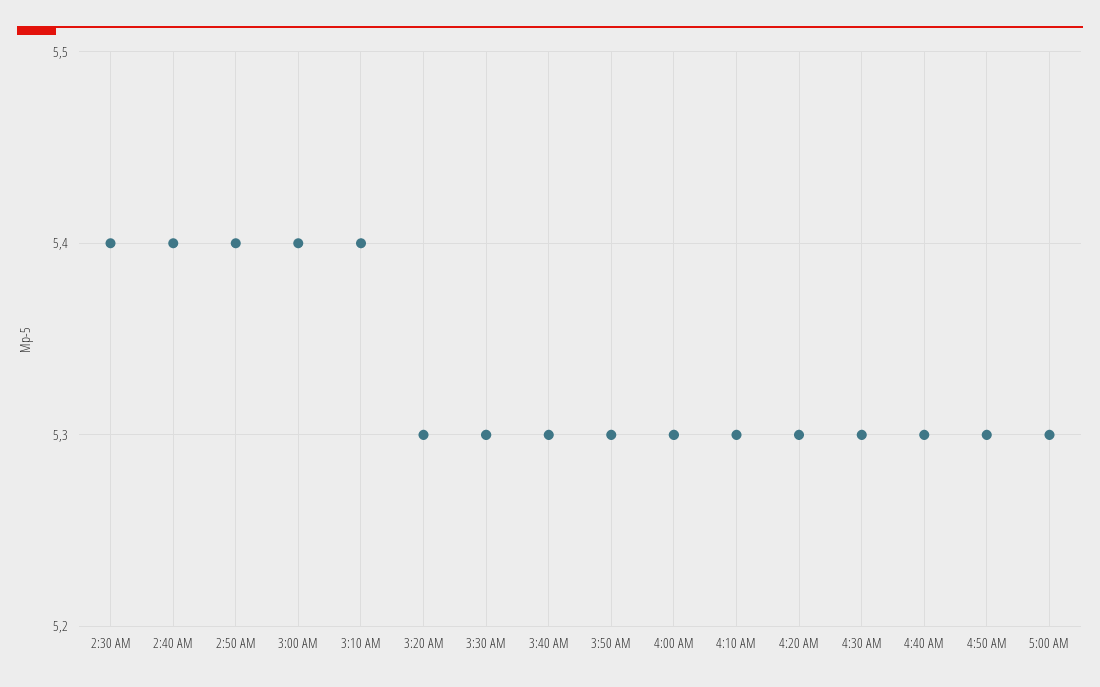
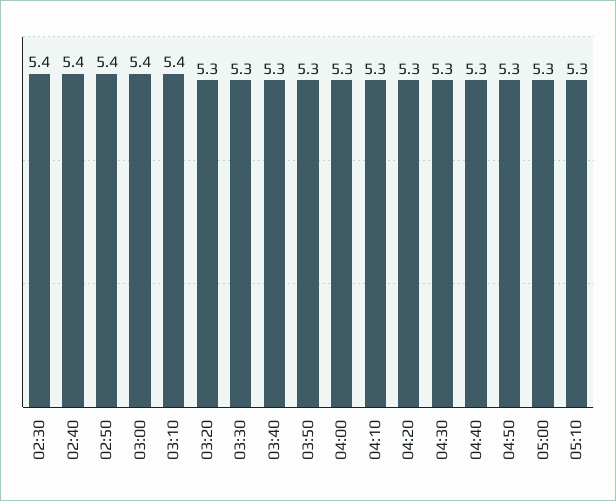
05:10: none -> 5.3

